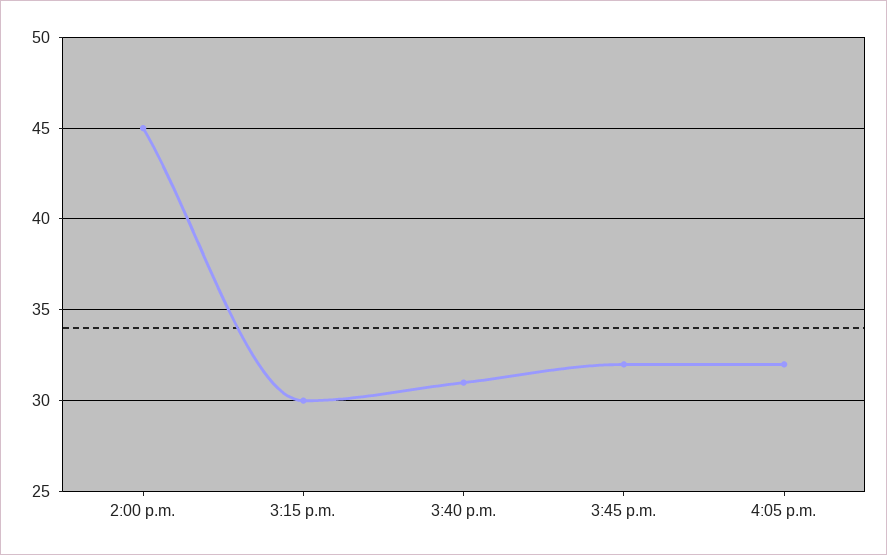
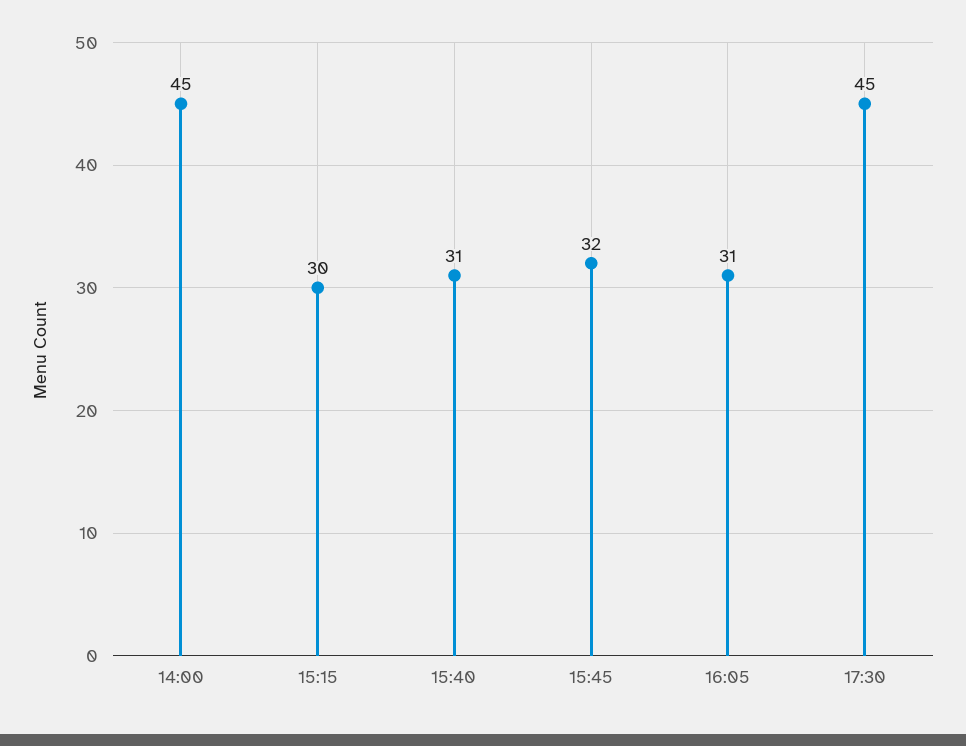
4:05 p.m.: 32 -> 31
17:30: none -> 45

